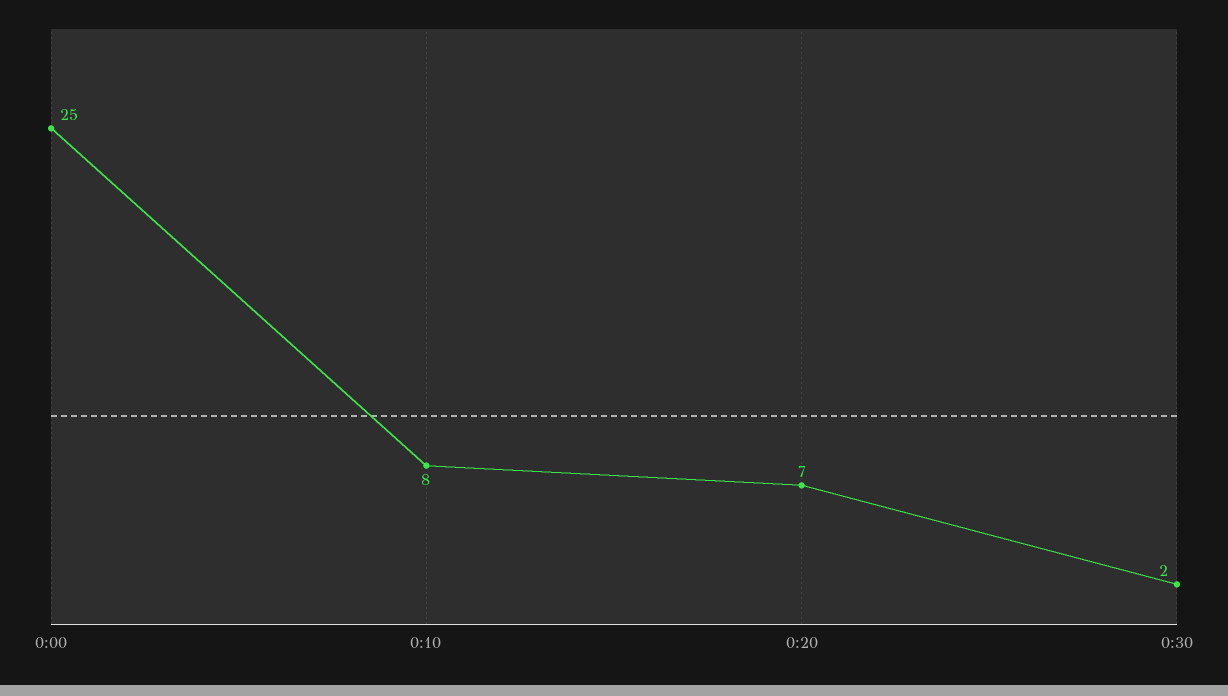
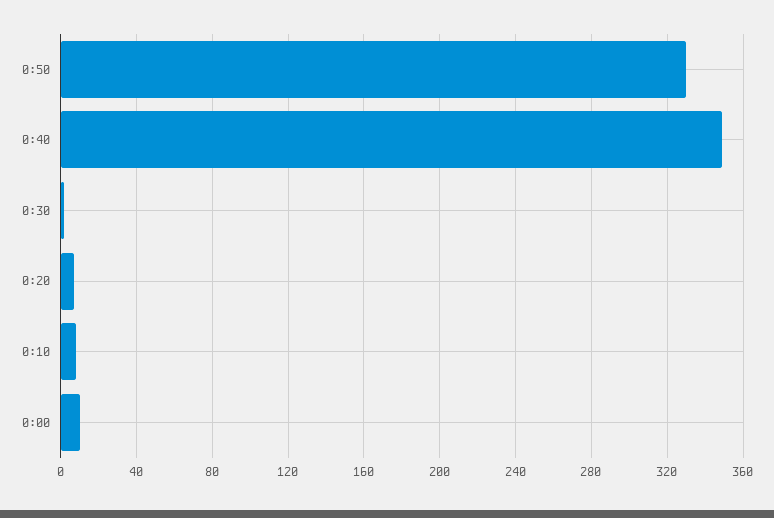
0:00: 25 -> 10
0:50: none -> 330
0:40: none -> 350

